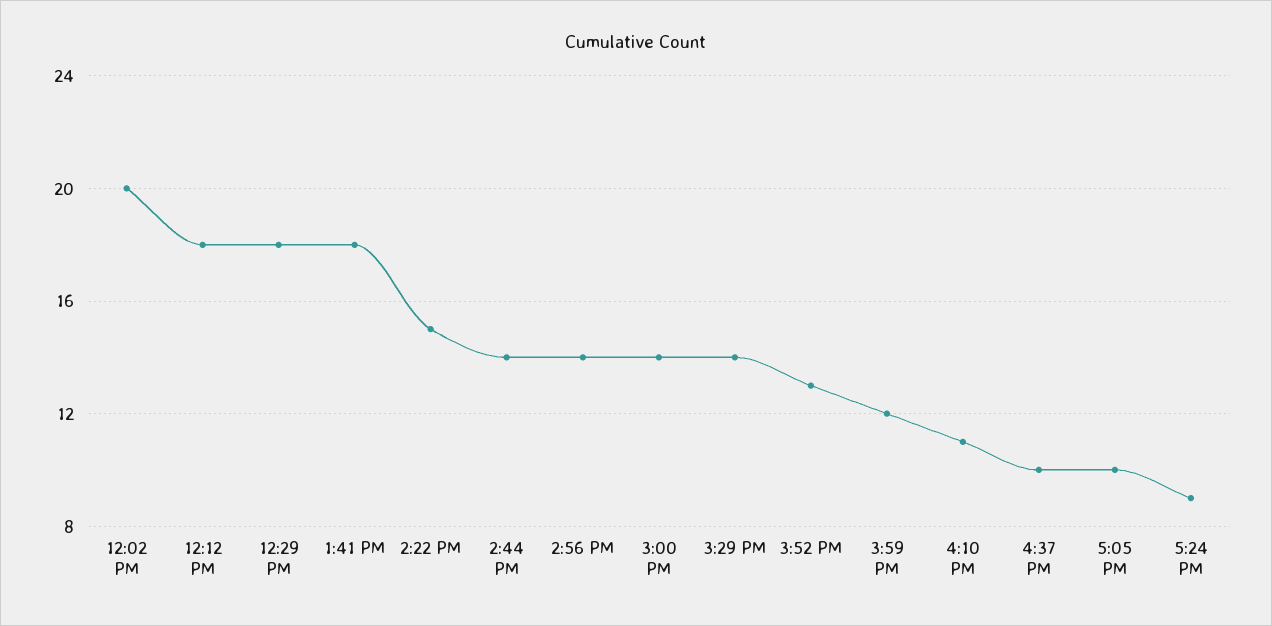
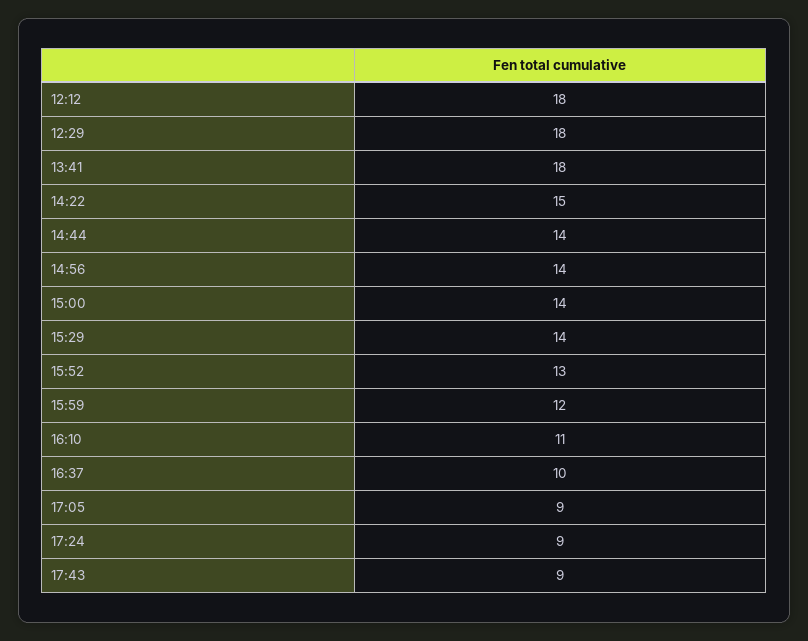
12:02 PM: 20 -> none
5:05 PM: 10 -> 9
17:43: none -> 9

